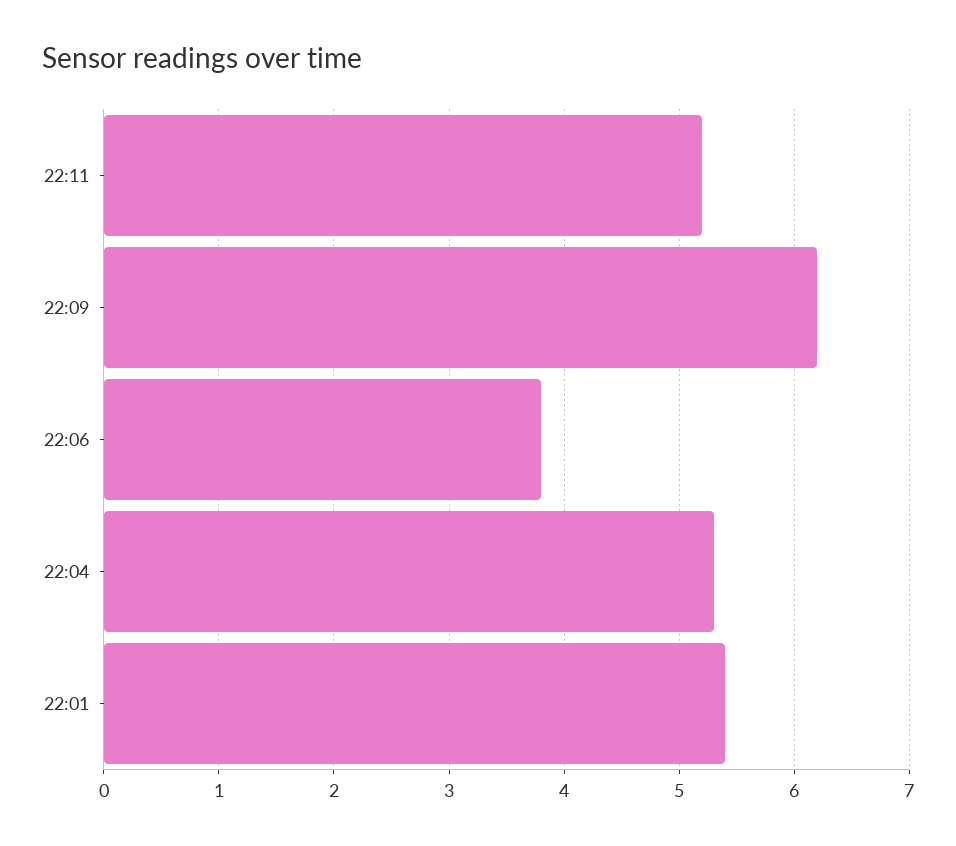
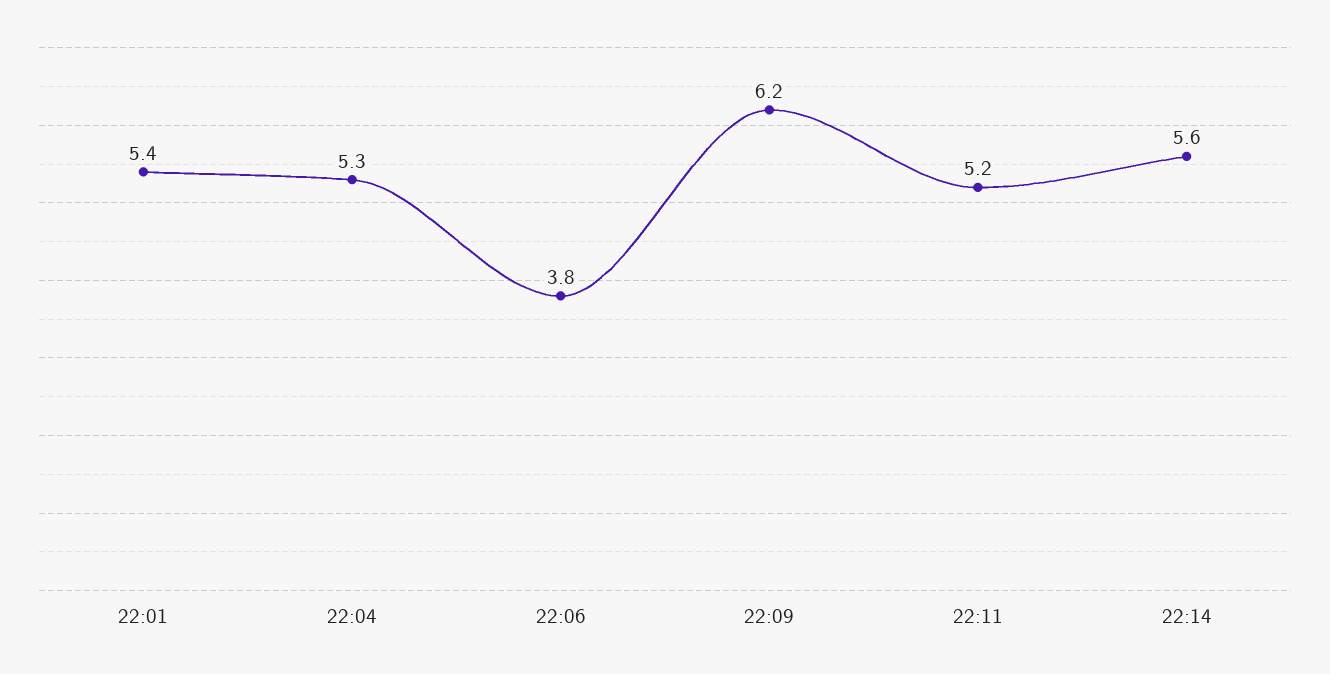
22:14: none -> 5.6

